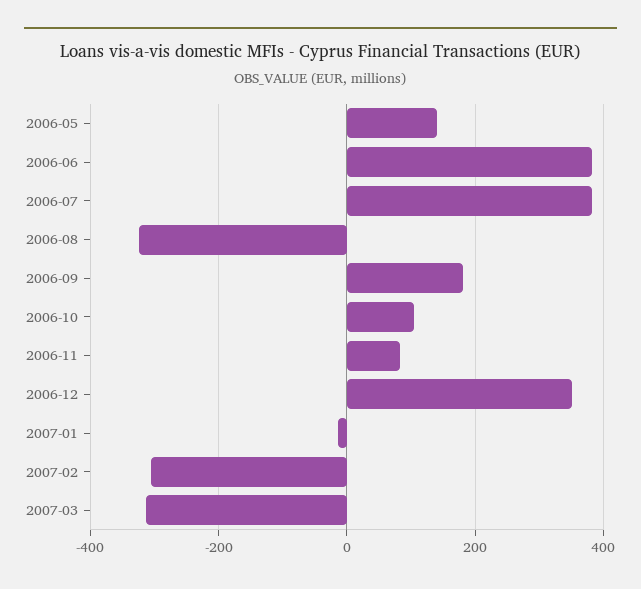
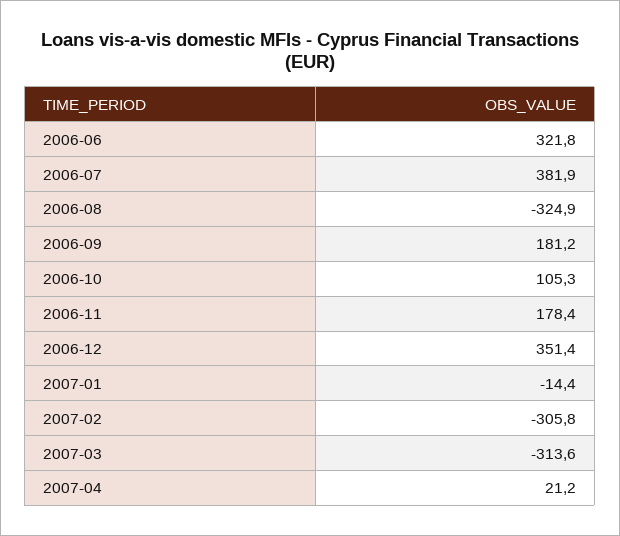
2006-05: 140 -> none
2006-06: 380 -> 321.8
2006-11: 80 -> 178.4
2007-04: none -> 21.2

